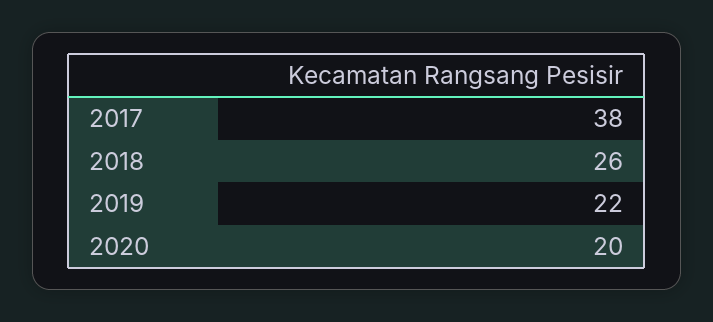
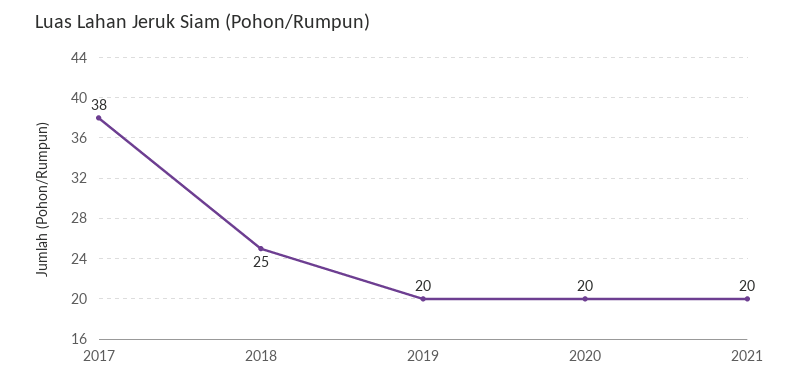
2018: 26 -> 25
2019: 22 -> 20
2021: none -> 20

